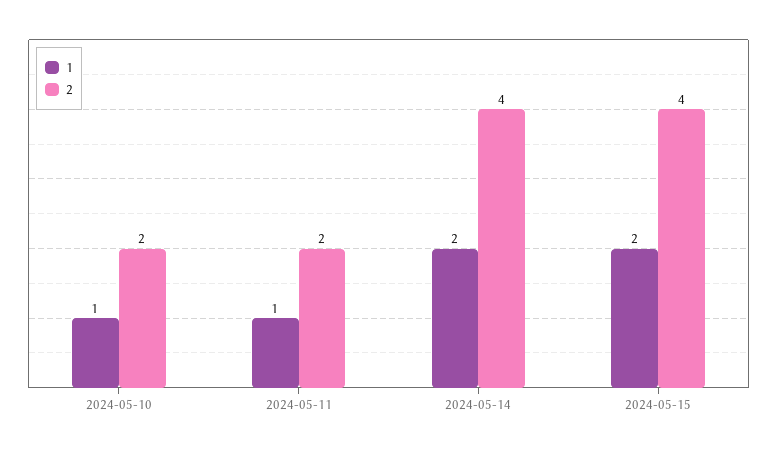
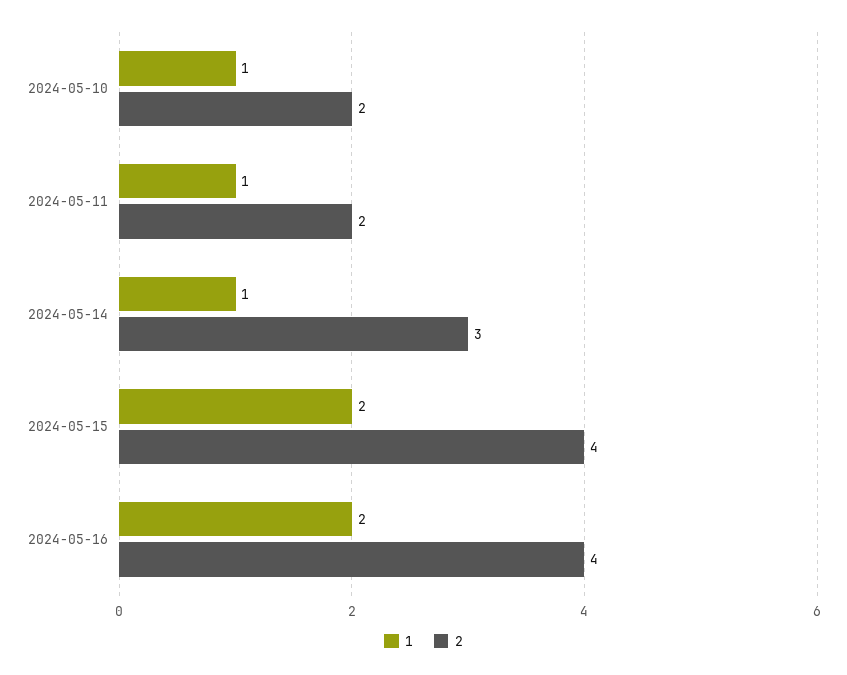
1, 2024-05-14: 2 -> 1
2, 2024-05-14: 4 -> 3
1, 2024-05-16: none -> 2
2, 2024-05-16: none -> 4

